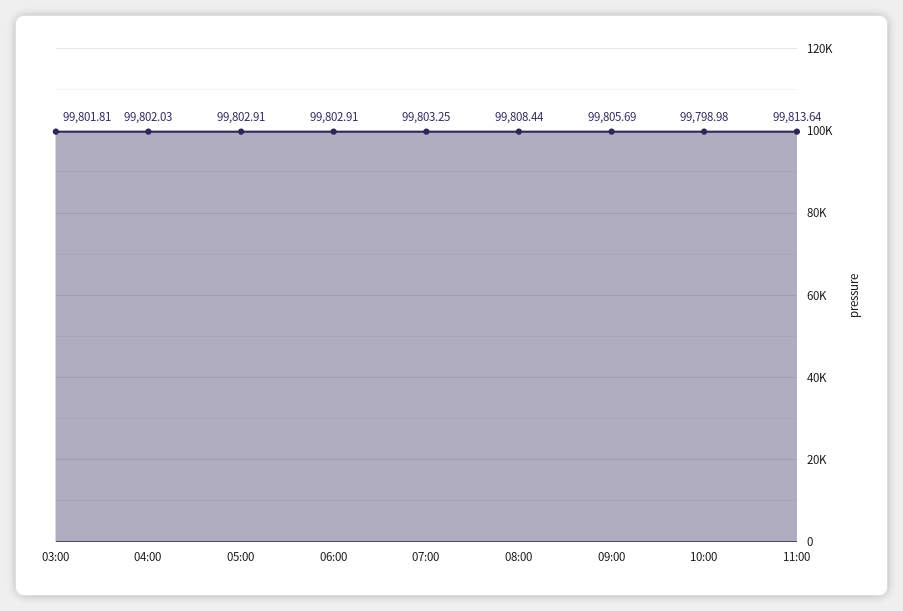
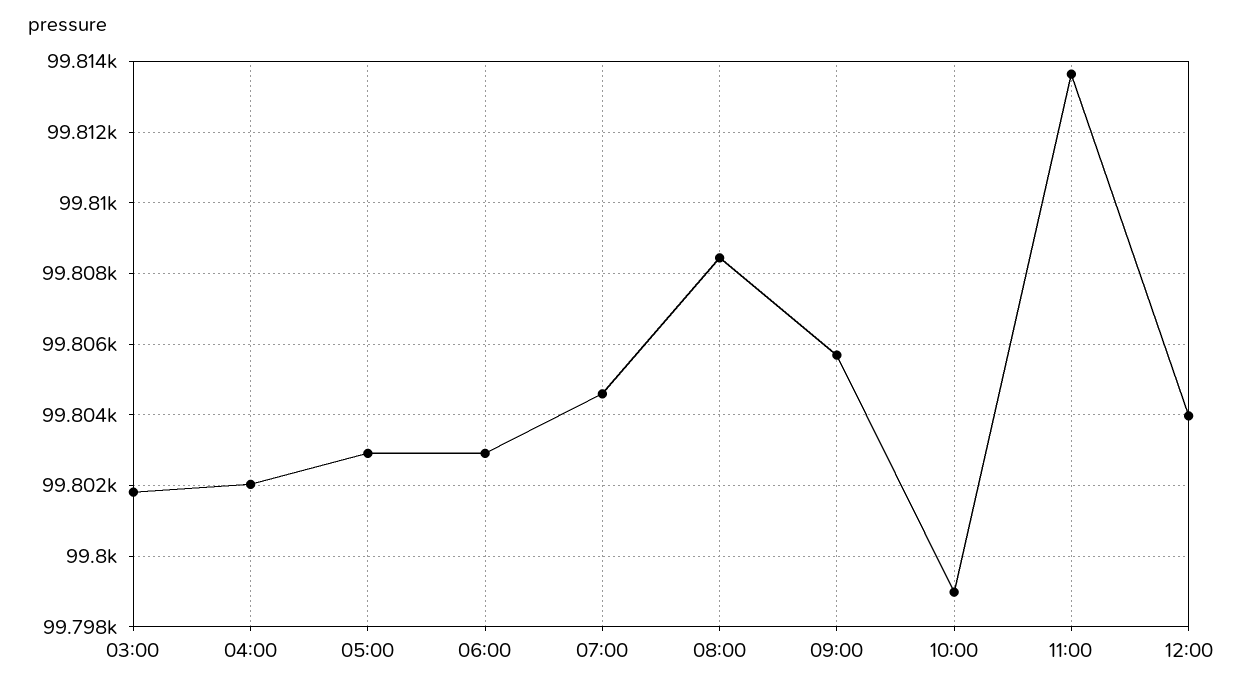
07:00: 99803.25 -> 99804.6
12:00: none -> 99804

